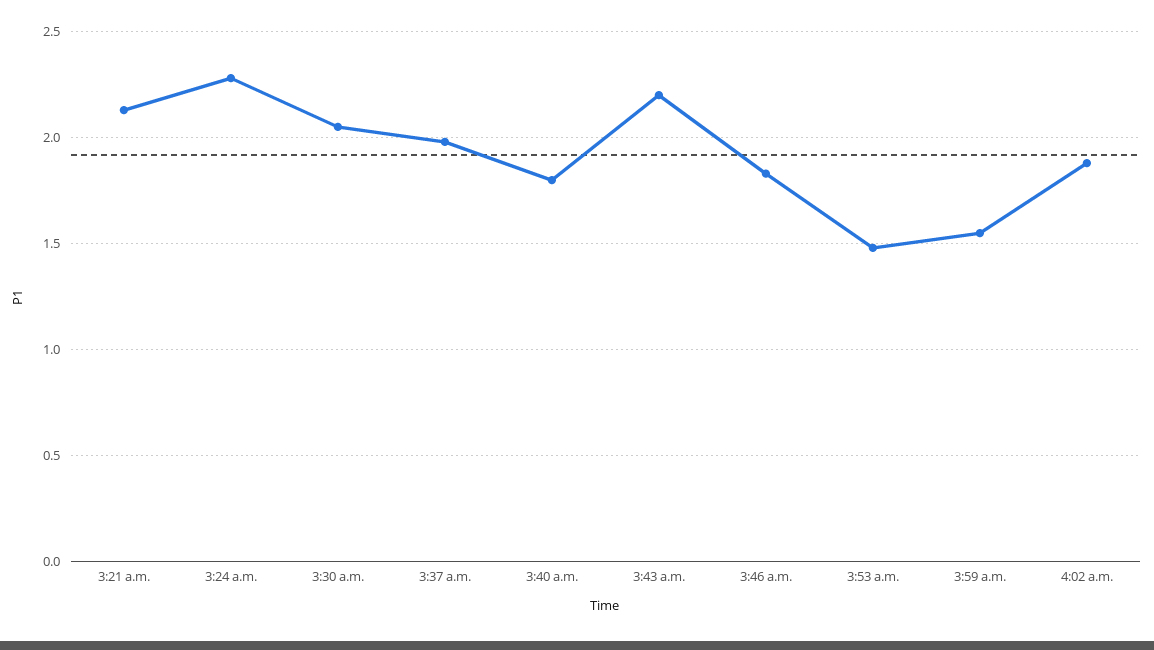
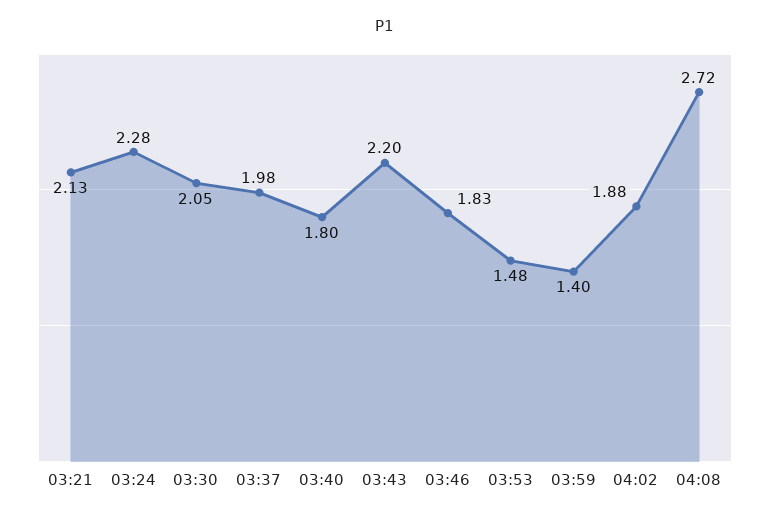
3:59 a.m.: 1.55 -> 1.4
04:08: none -> 2.72

